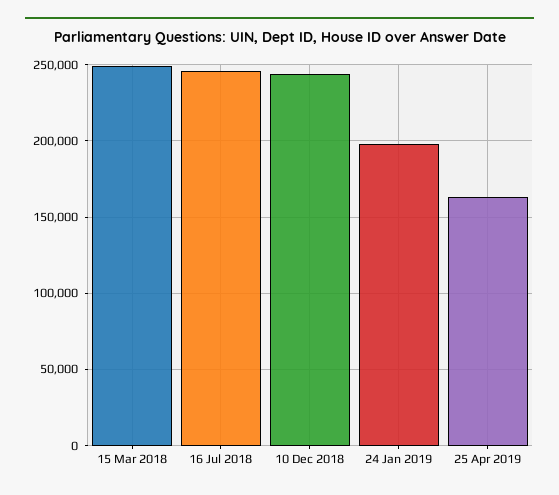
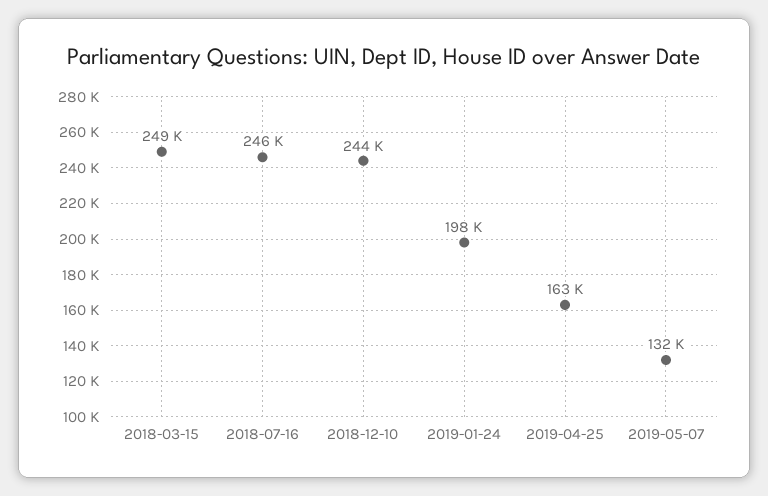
2019-05-07: none -> 132000

